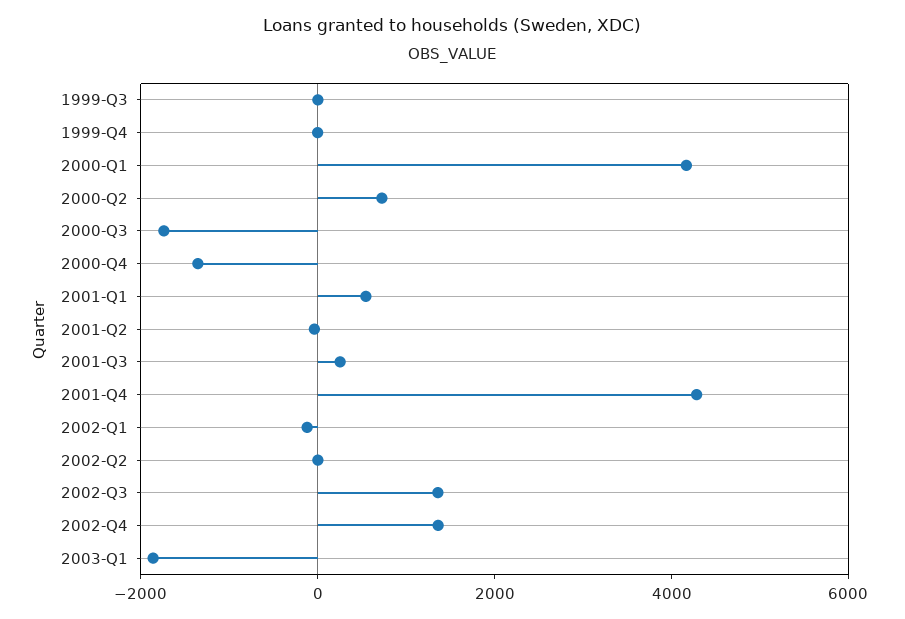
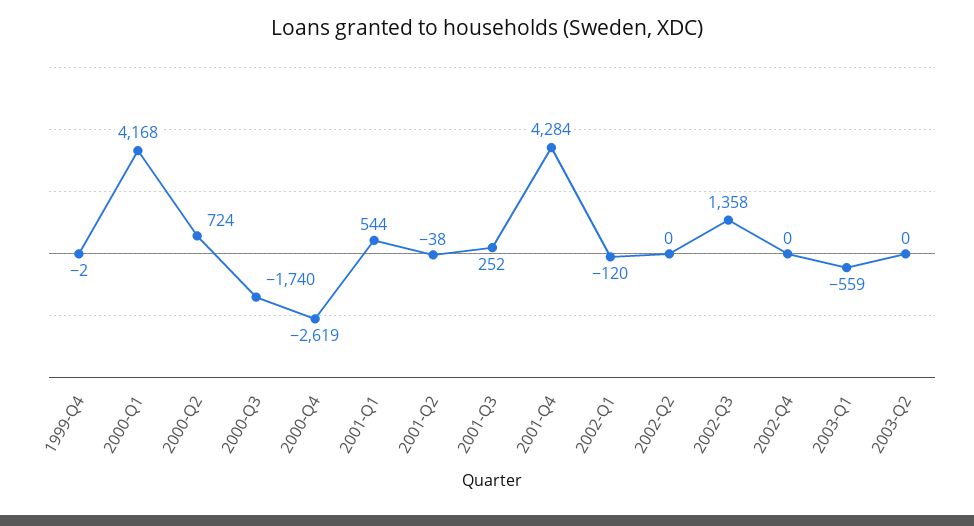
1999-Q3: 0 -> none
2000-Q4: -1500 -> -2619
2002-Q4: 1500 -> 0
2003-Q1: -2000 -> -559
2003-Q2: none -> 0

